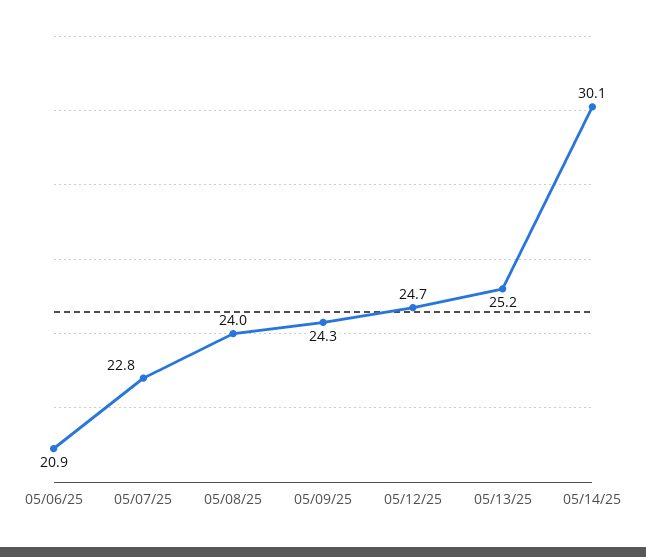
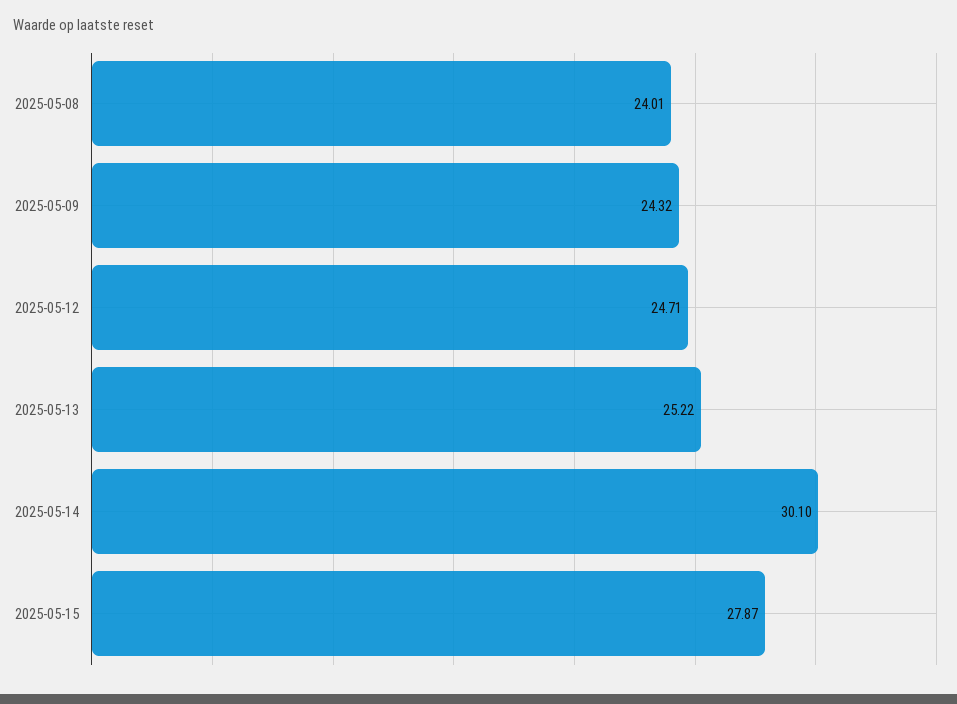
05/06/25: 20.9 -> none
05/07/25: 22.8 -> none
2025-05-15: none -> 27.87

